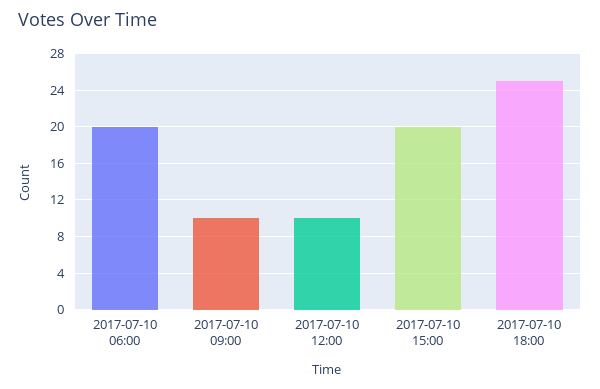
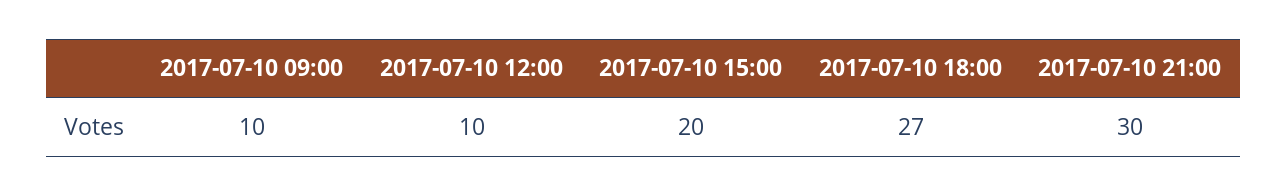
2017-07-10 06:00: 20 -> none
2017-07-10 18:00: 25 -> 27
2017-07-10 21:00: none -> 30

